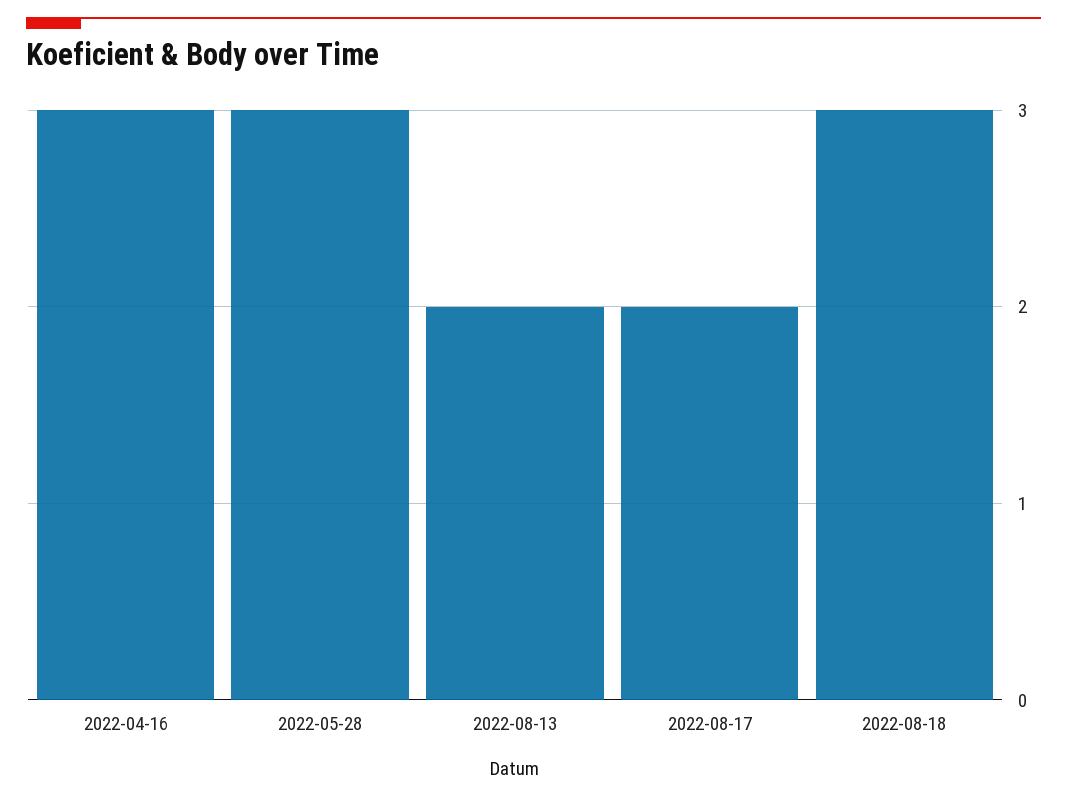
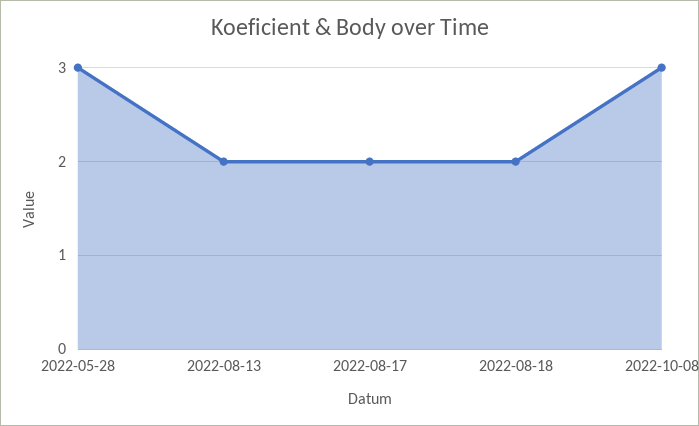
2022-04-16: 3 -> none
2022-08-18: 3 -> 2
2022-10-08: none -> 3

